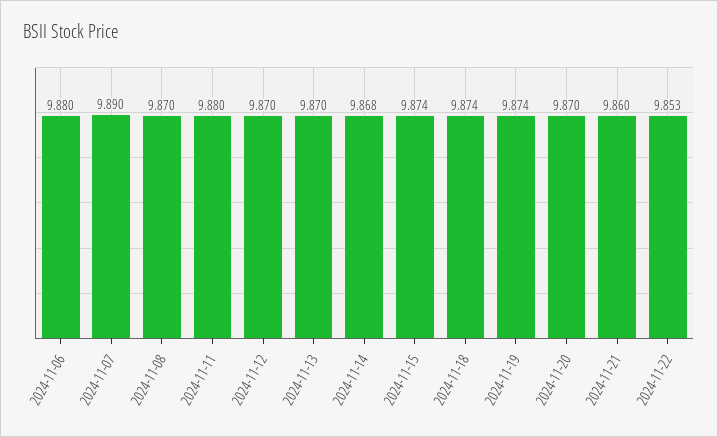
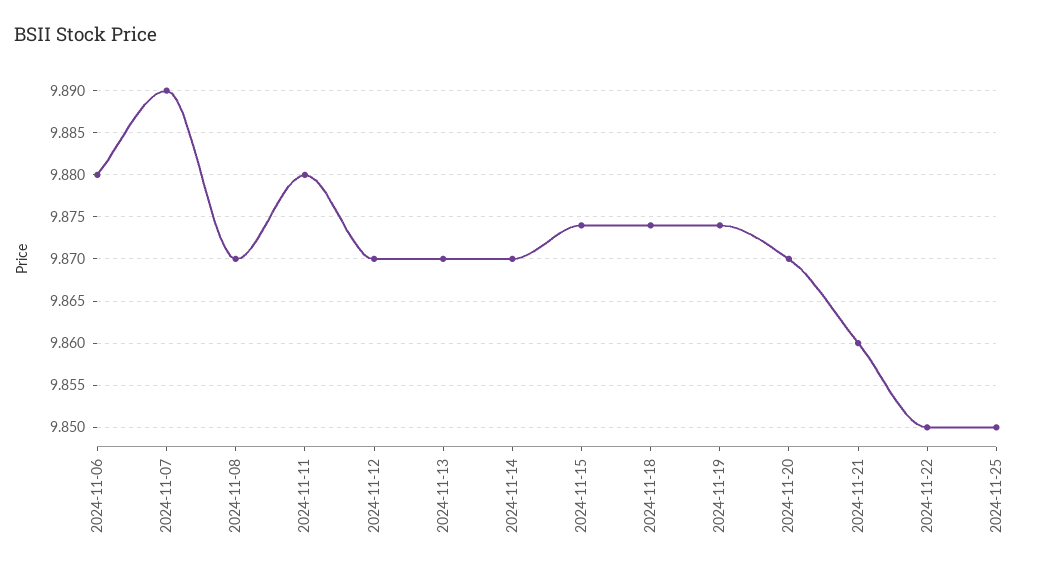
2024-11-14: 9.868 -> 9.87
2024-11-22: 9.853 -> 9.85
2024-11-25: none -> 9.85

